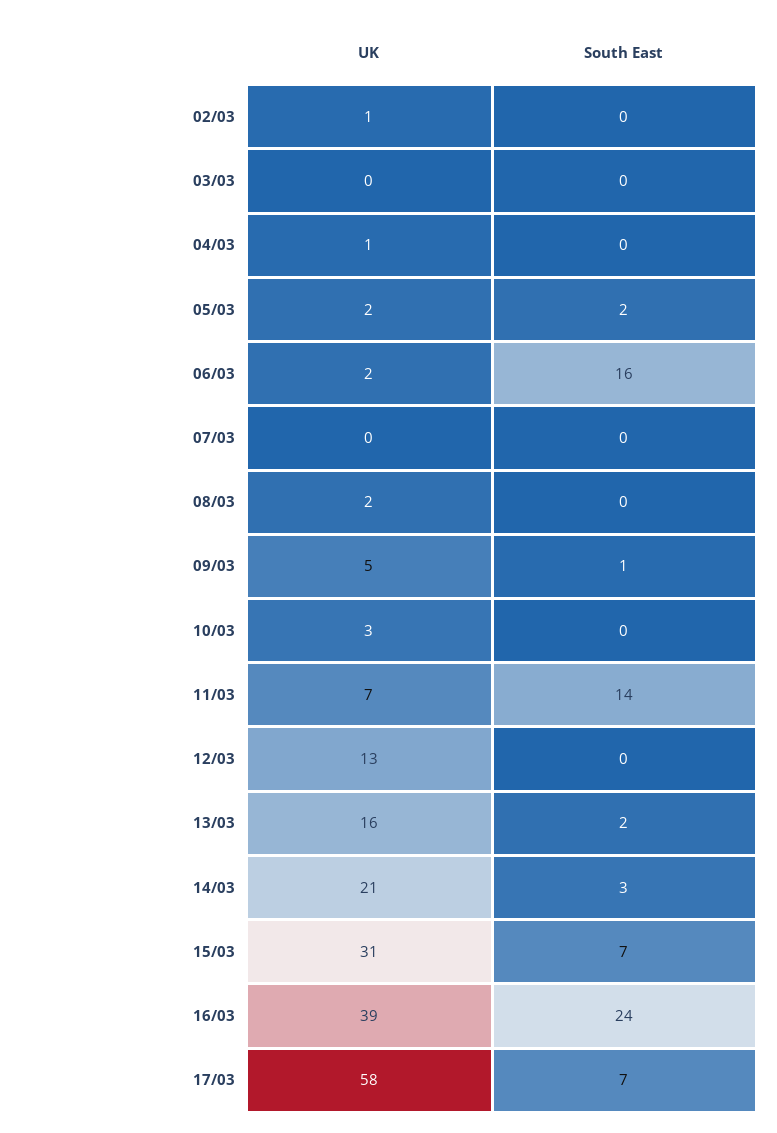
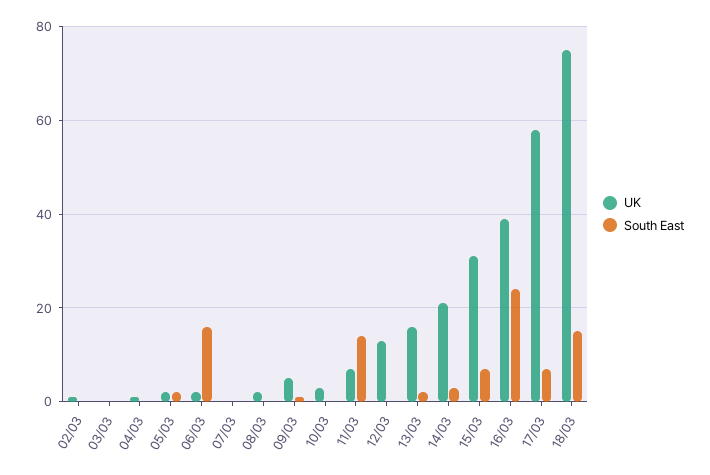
UK, 18/03: none -> 75
South East, 18/03: none -> 15

